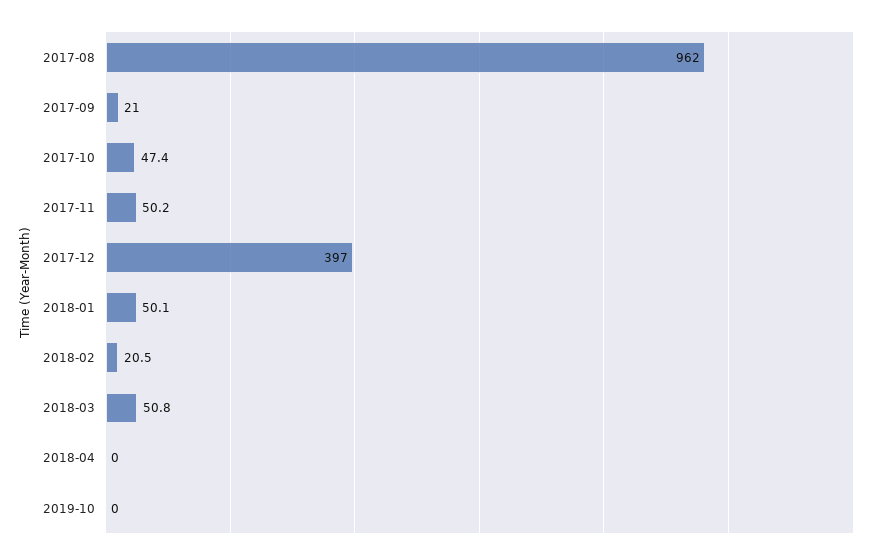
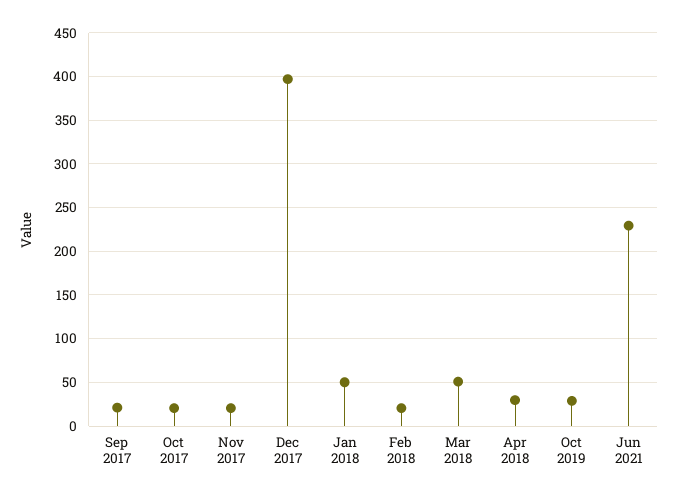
2017-08: 962 -> none
2017-10: 47.4 -> 20
2017-11: 50.2 -> 20
2018-04: 0 -> 30
2019-10: 0 -> 30
Jun 2021: none -> 230

